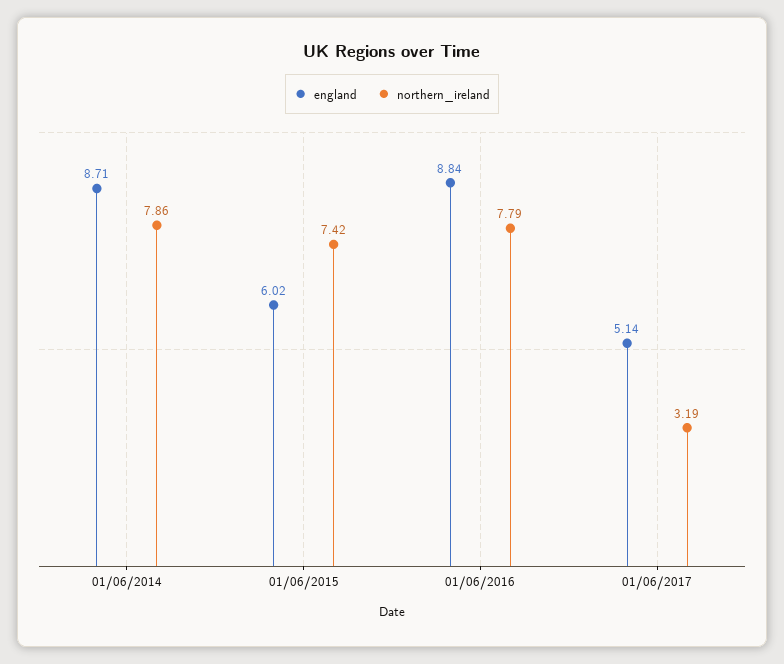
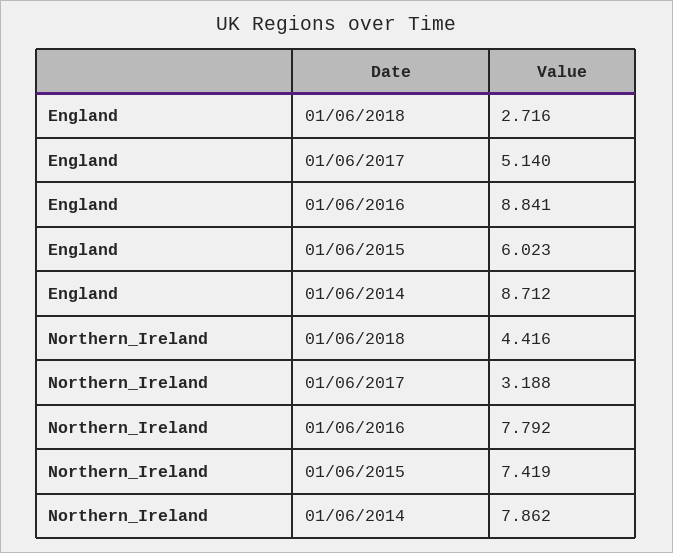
england, 01/06/2018: none -> 2.716
northern_ireland, 01/06/2018: none -> 4.416

